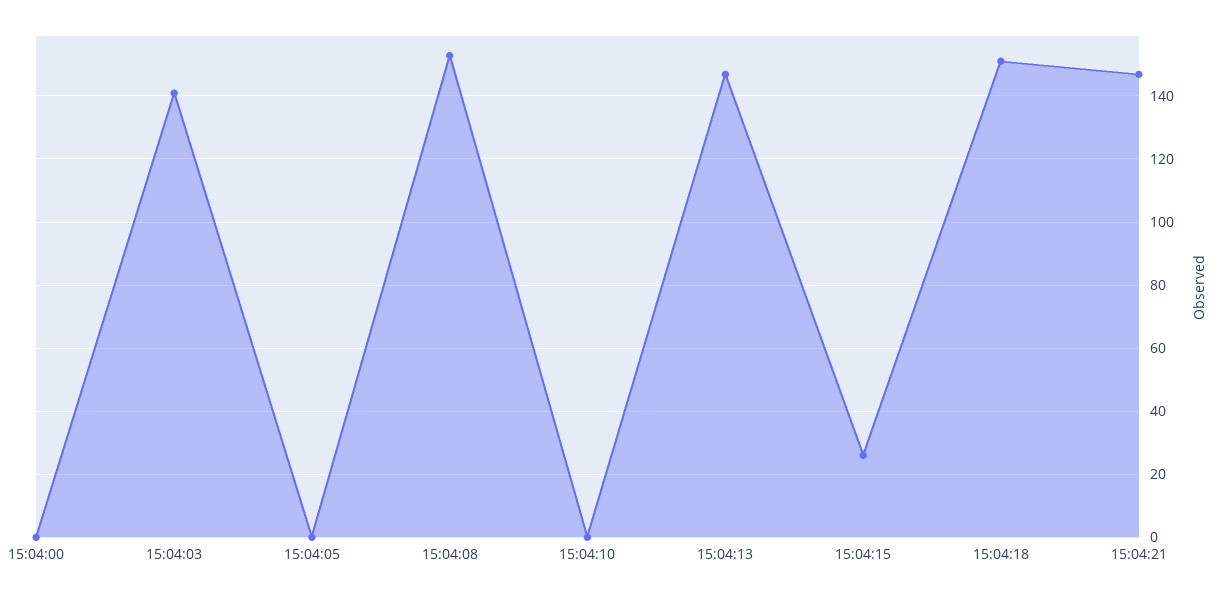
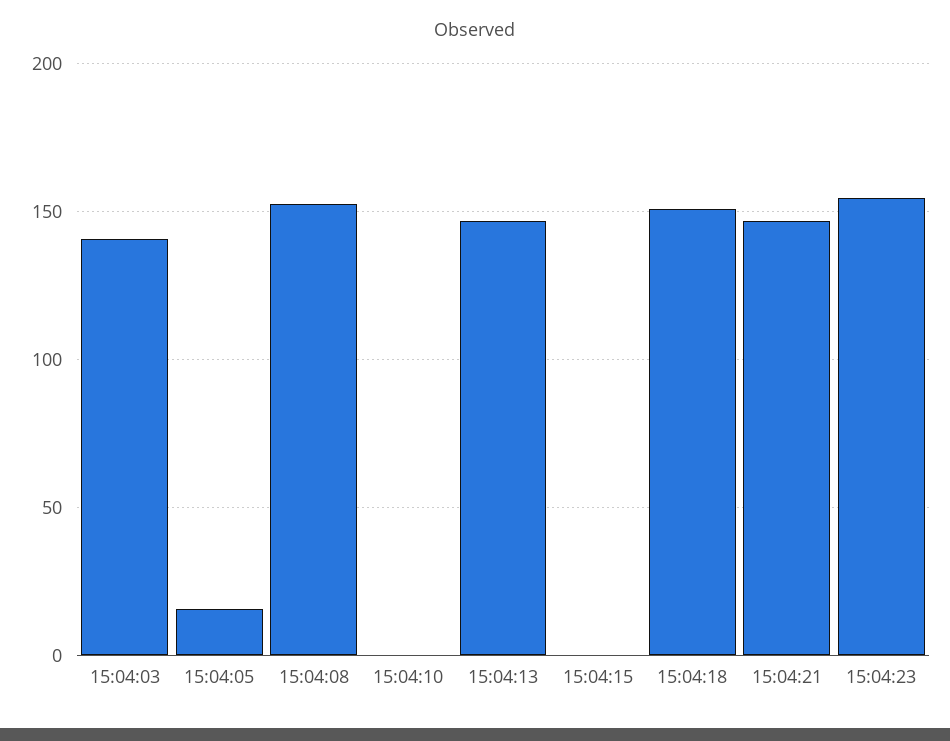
15:04:00: 0 -> none
15:04:05: 0 -> 15
15:04:15: 26 -> 0
15:04:23: none -> 155

